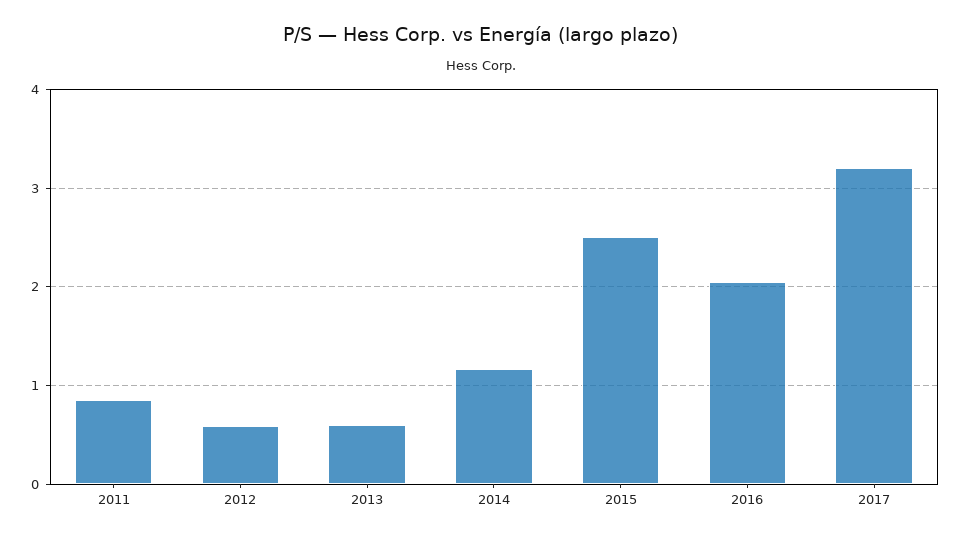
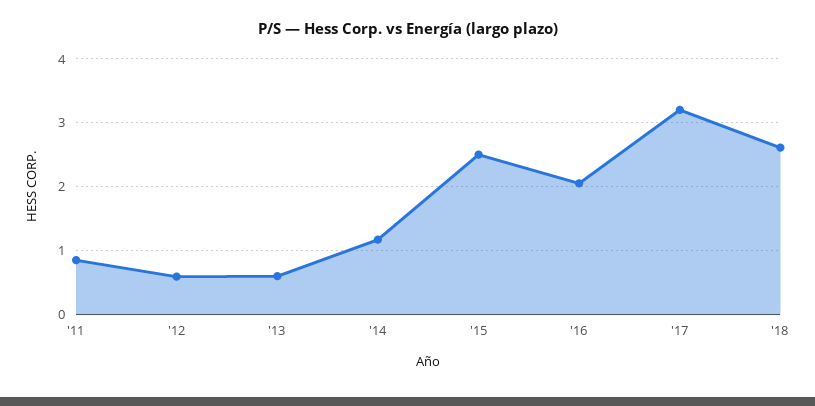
'18: none -> 2.6

